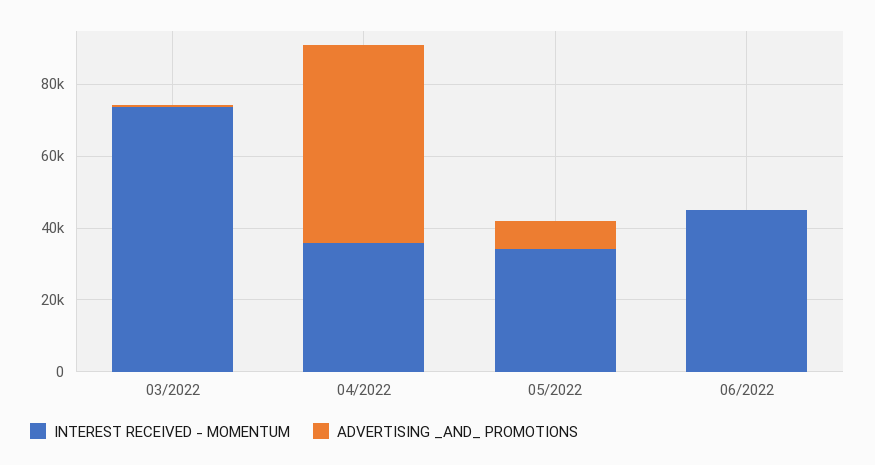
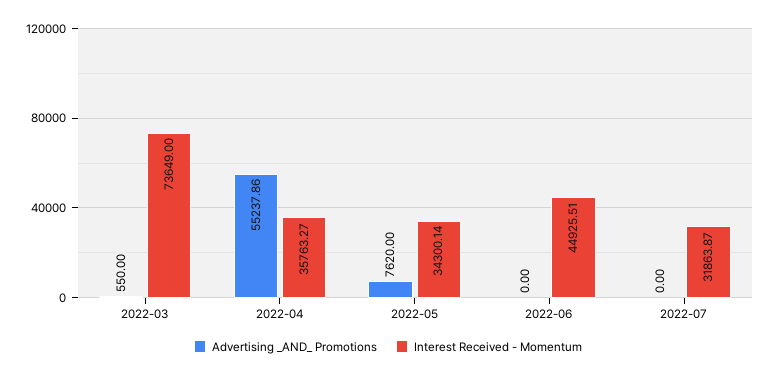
ADVERTISING _AND_ PROMOTIONS, 2022-07: none -> 0
INTEREST RECEIVED - MOMENTUM, 2022-07: none -> 31863.87

